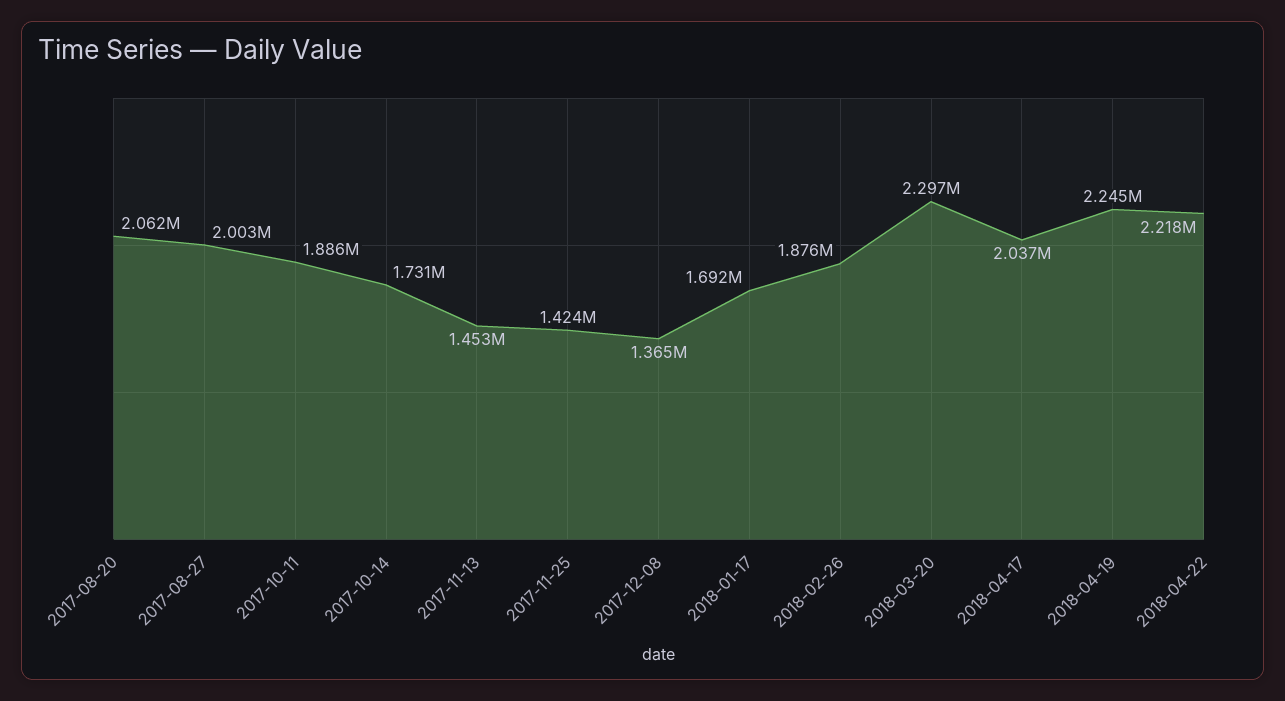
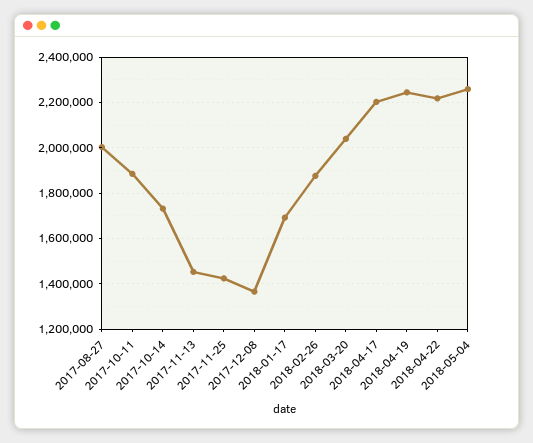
2017-08-20: 2062000 -> none
2018-03-20: 2297000 -> 2050000
2018-04-17: 2037000 -> 2200000
2018-05-04: none -> 2250000

